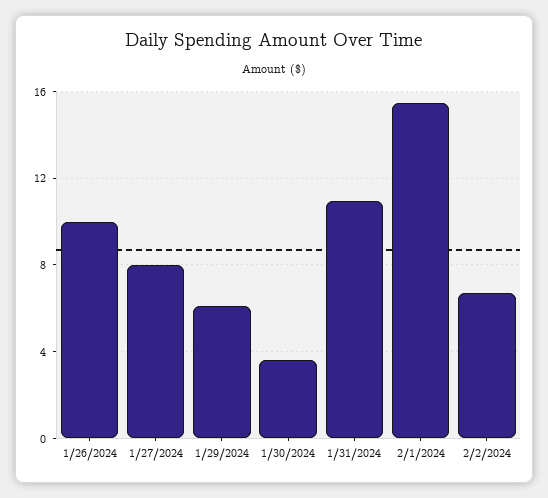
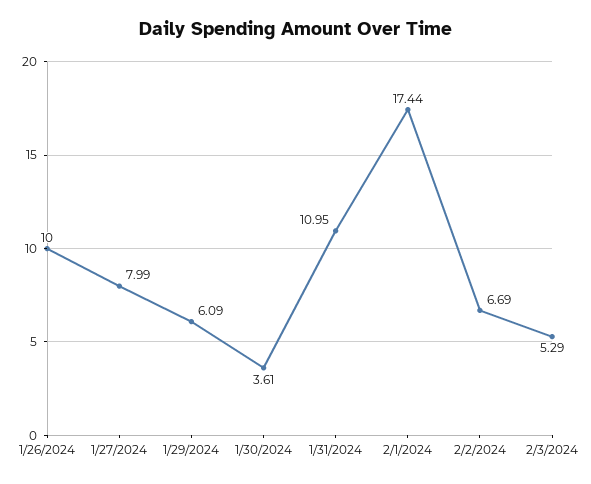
2/1/2024: 15.5 -> 17.44
2/3/2024: none -> 5.29

